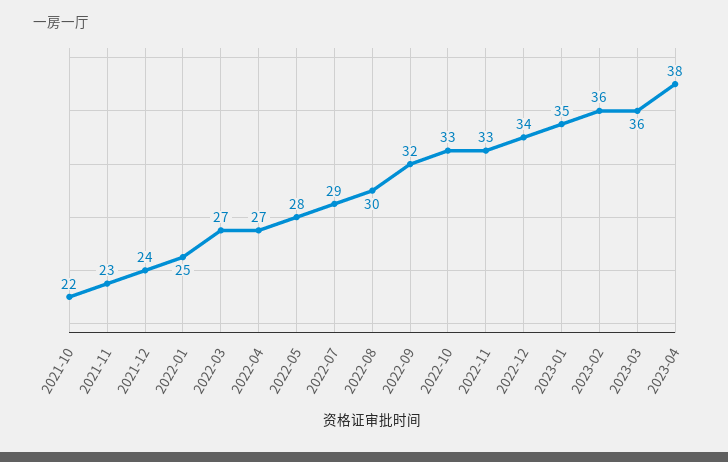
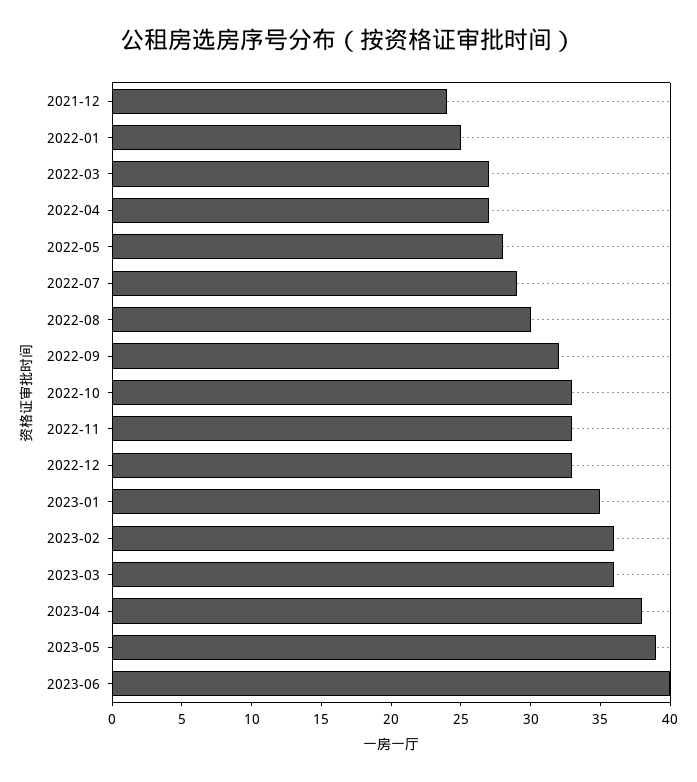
2021-10: 22 -> none
2021-11: 23 -> none
2022-12: 34 -> 33
2023-05: none -> 39
2023-06: none -> 40

